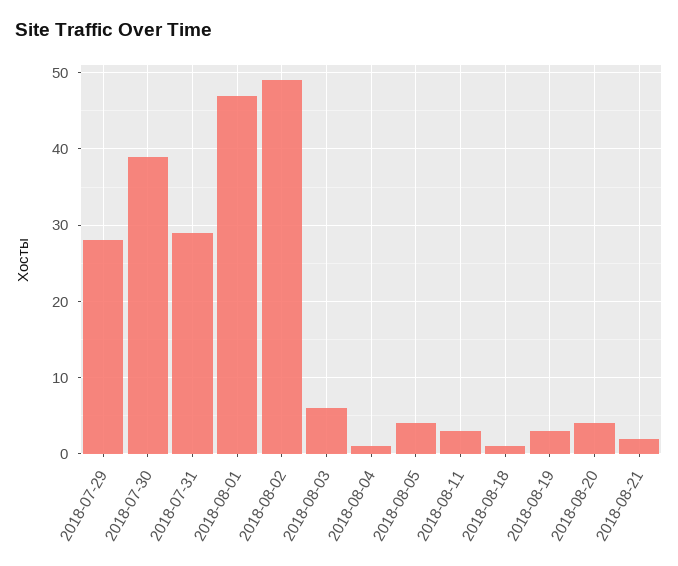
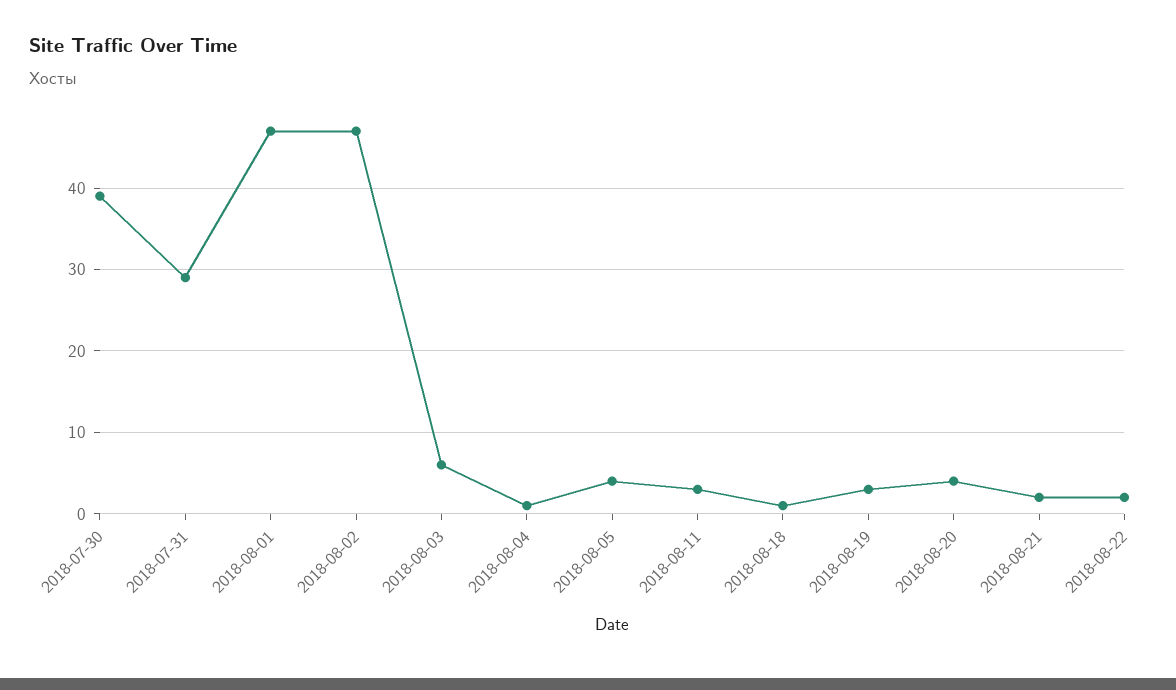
2018-07-29: 28 -> none
2018-08-02: 49 -> 47
2018-08-22: none -> 2

